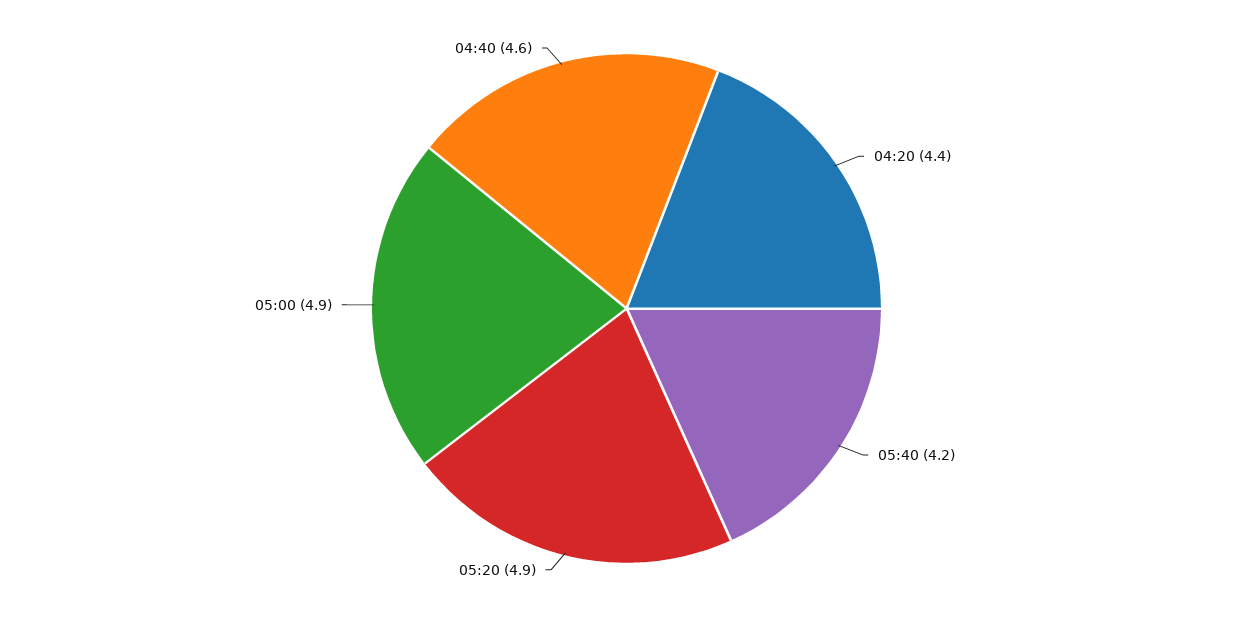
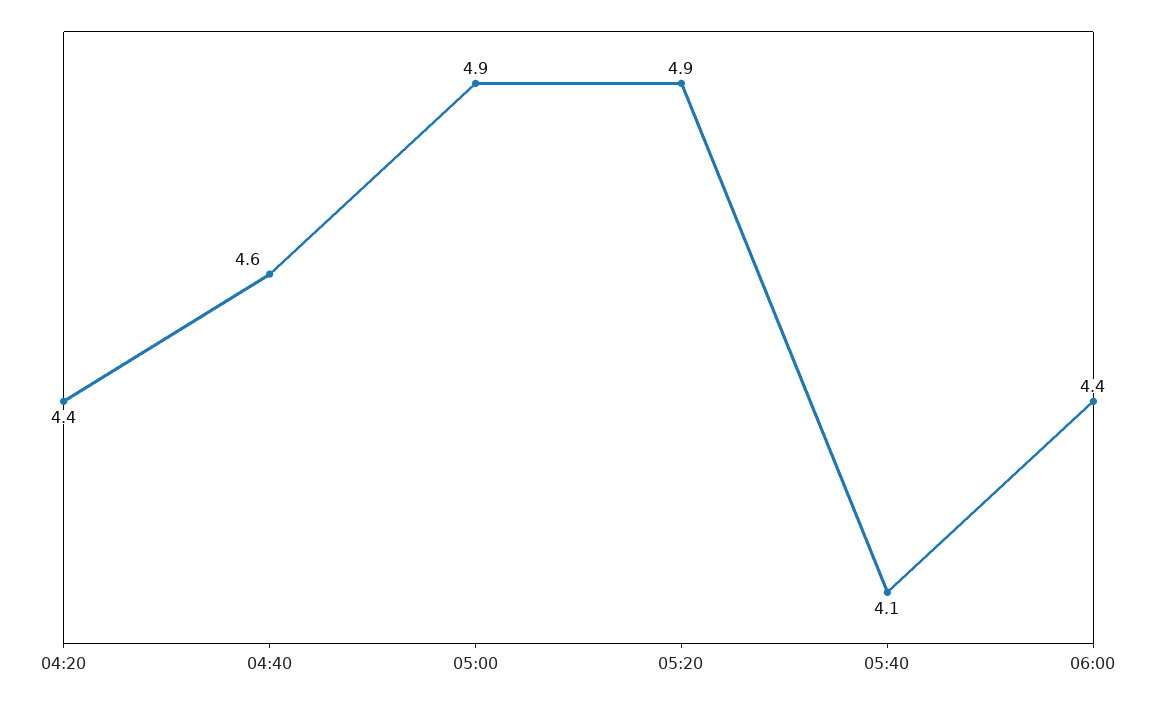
05:40: 4.2 -> 4.1
06:00: none -> 4.4

